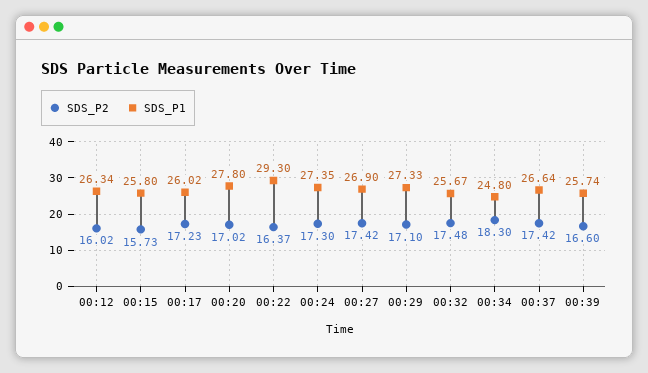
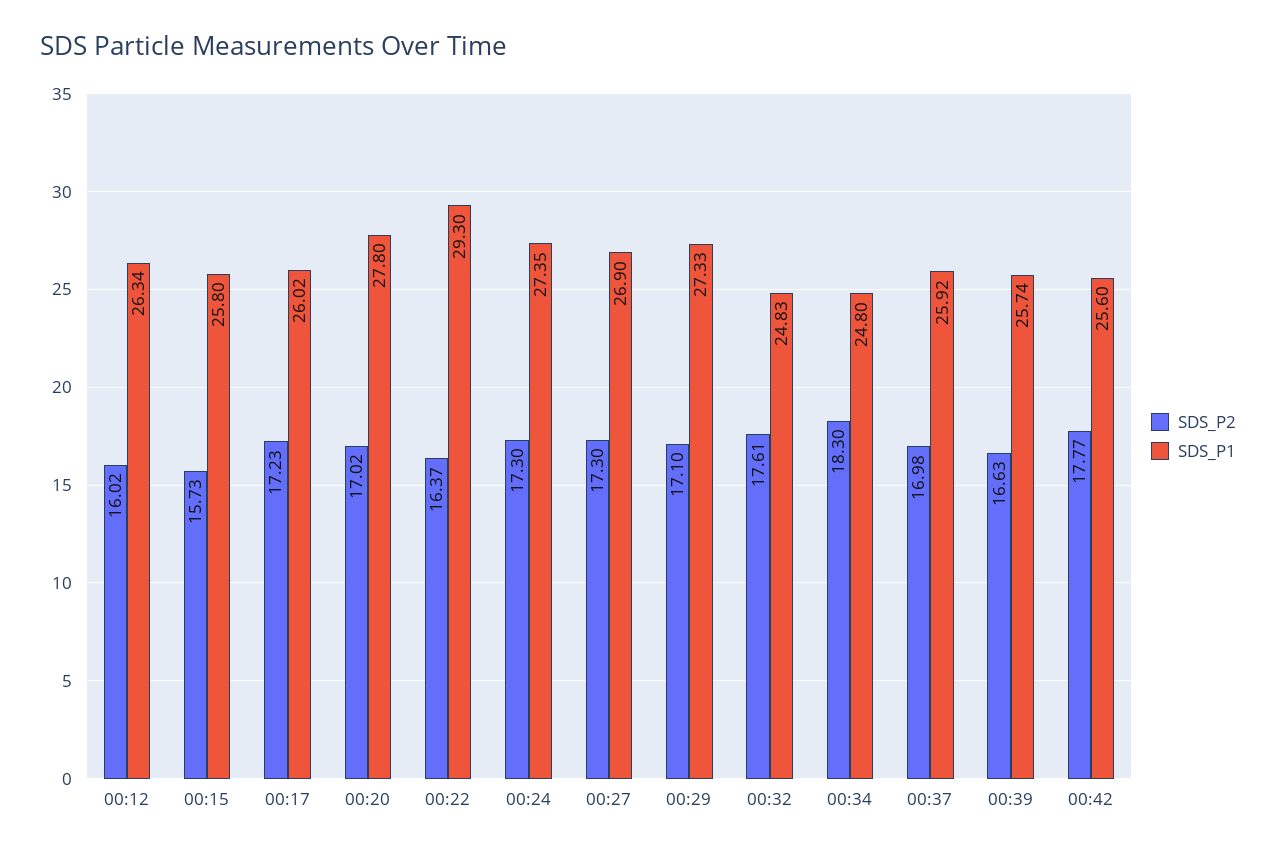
SDS_P2, 00:27: 17.42 -> 17.3
SDS_P2, 00:32: 17.48 -> 17.61
SDS_P1, 00:32: 25.67 -> 24.83
SDS_P2, 00:37: 17.42 -> 16.98
SDS_P1, 00:37: 26.64 -> 25.92
SDS_P2, 00:39: 16.6 -> 16.63
SDS_P2, 00:42: none -> 17.77
SDS_P1, 00:42: none -> 25.6

